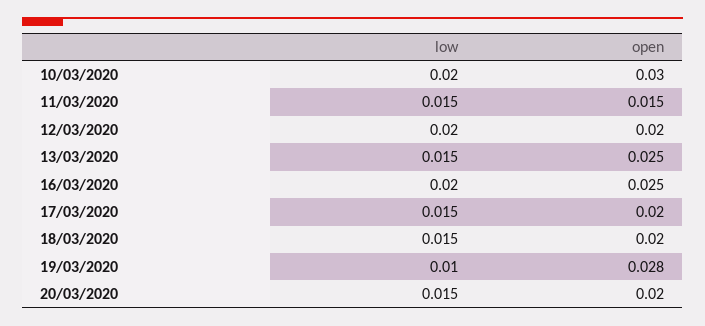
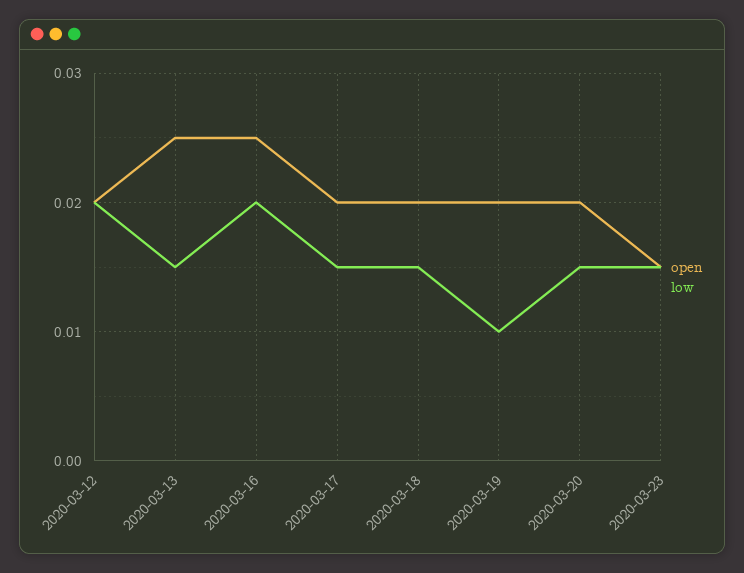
low, 10/03/2020: 0.02 -> none
open, 10/03/2020: 0.03 -> none
low, 11/03/2020: 0.015 -> none
open, 11/03/2020: 0.015 -> none
open, 19/03/2020: 0.028 -> 0.02
open, 2020-03-23: none -> 0.015
low, 2020-03-23: none -> 0.015

